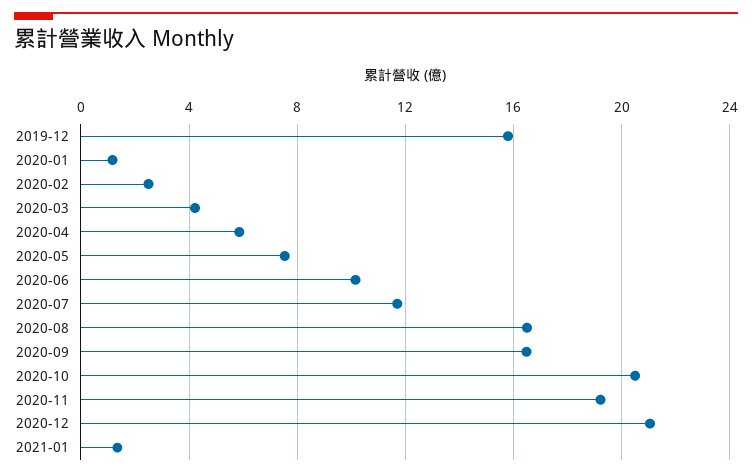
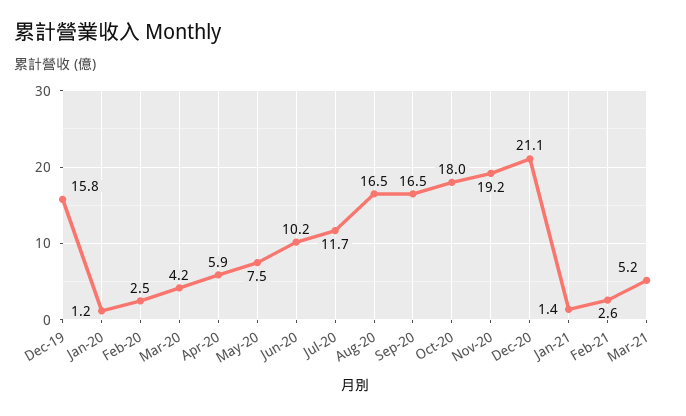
2020-10: 20.5 -> 18
Feb-21: none -> 2.6
Mar-21: none -> 5.2

